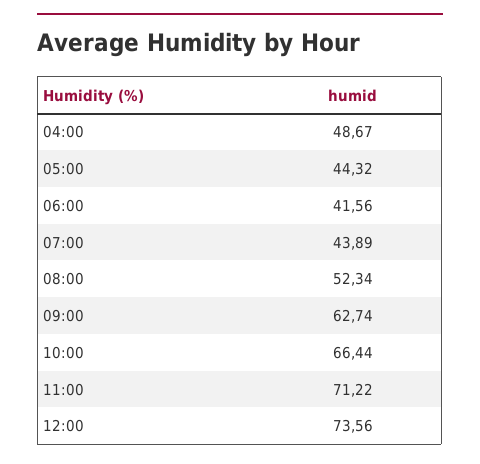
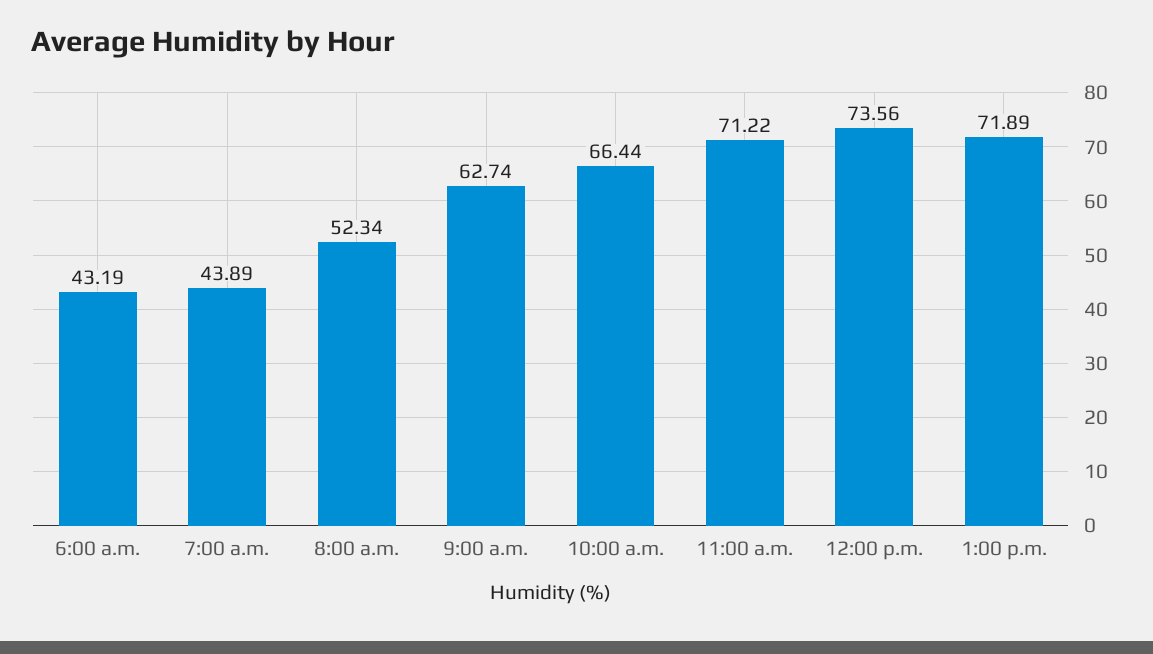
04:00: 48.67 -> none
05:00: 44.32 -> none
06:00: 41.56 -> 43.19
1:00 p.m.: none -> 71.89

